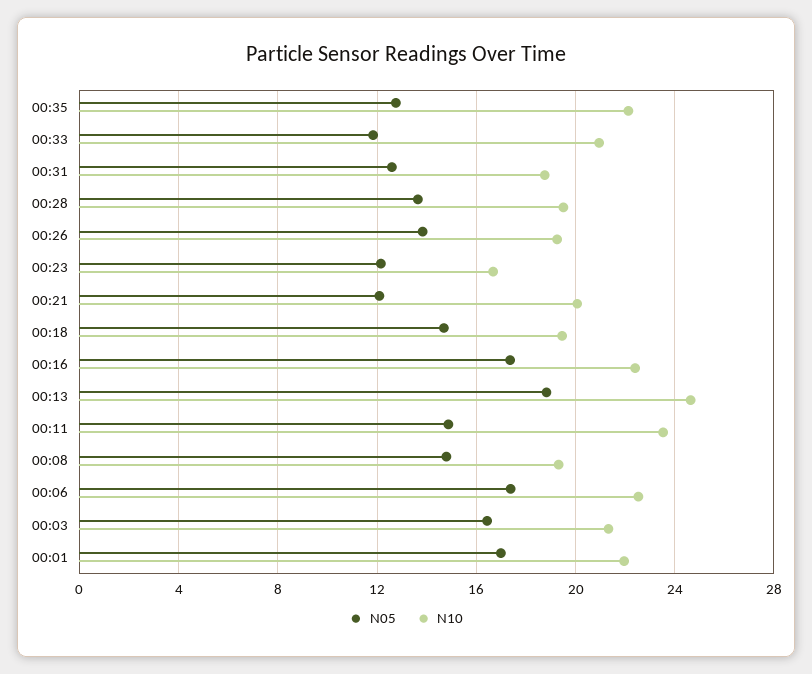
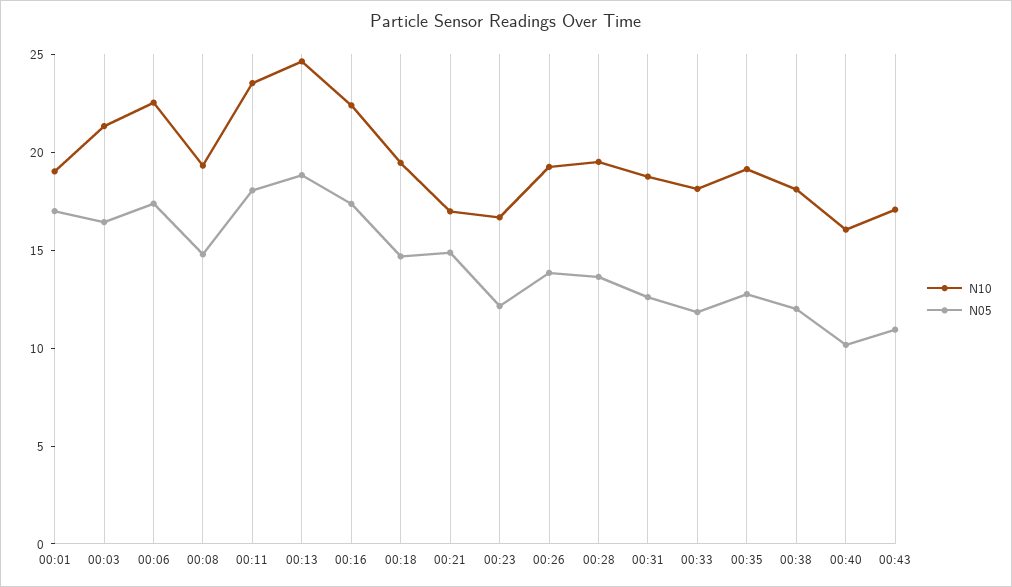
N10, 00:35: 22 -> 19
N10, 00:33: 21 -> 18
N05, 00:21: 12 -> 15
N10, 00:21: 20 -> 17
N05, 00:11: 15 -> 18
N10, 00:01: 22 -> 19
N10, 00:38: none -> 18
N05, 00:38: none -> 12
N10, 00:40: none -> 16
N05, 00:40: none -> 10
N10, 00:43: none -> 17
N05, 00:43: none -> 11

